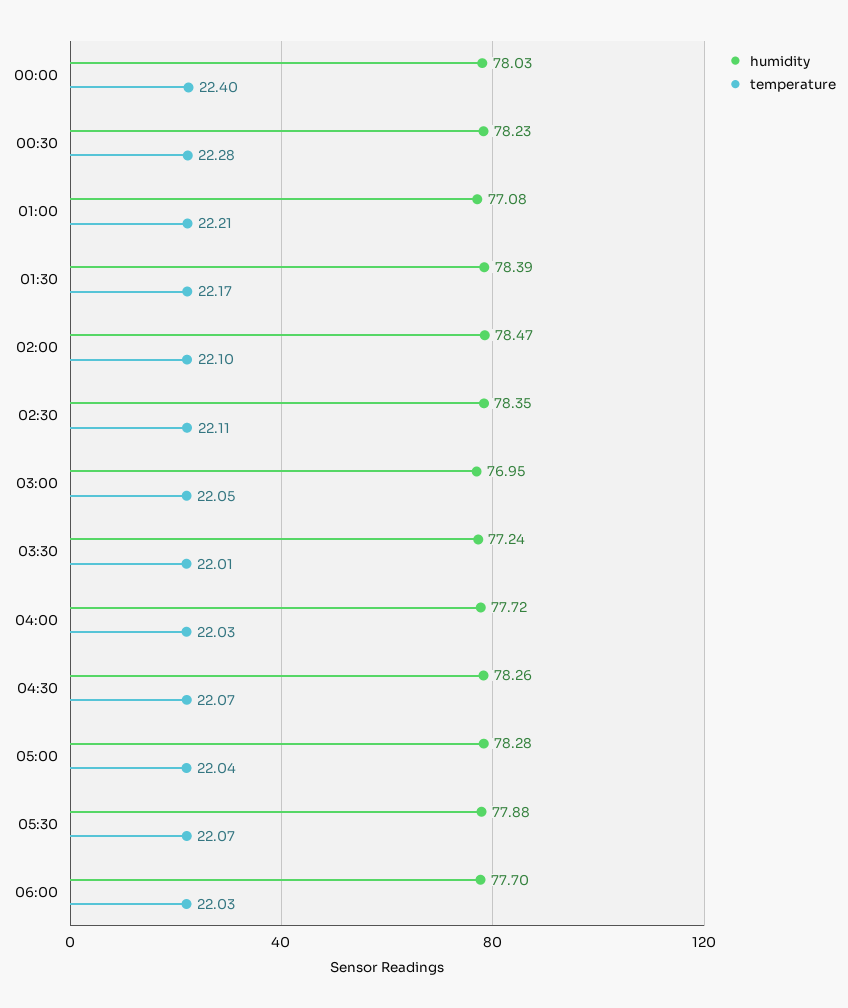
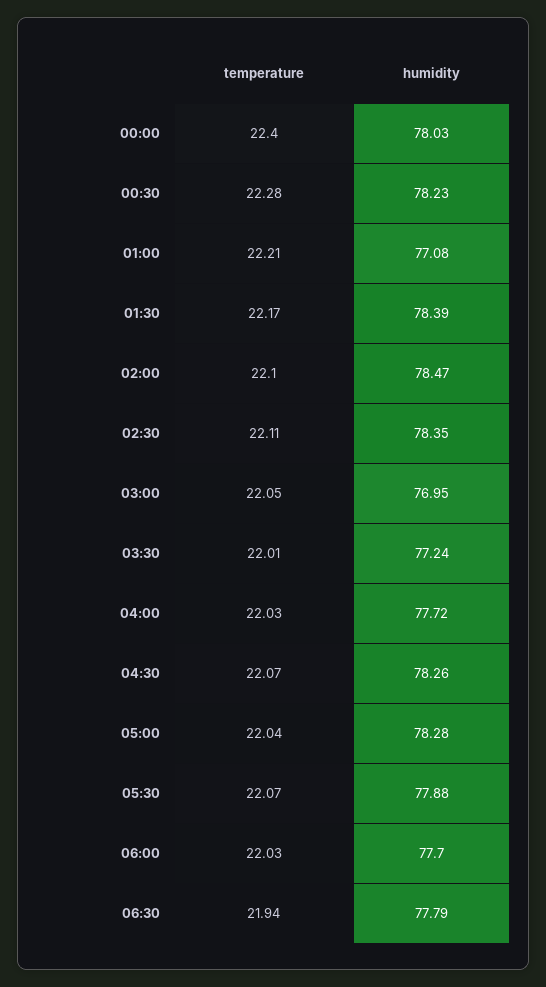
temperature, 06:30: none -> 21.94
humidity, 06:30: none -> 77.79

